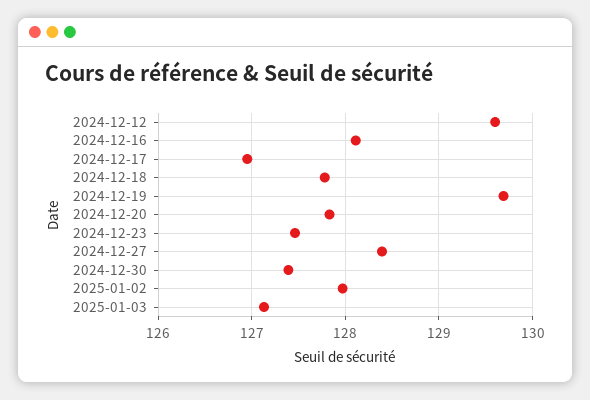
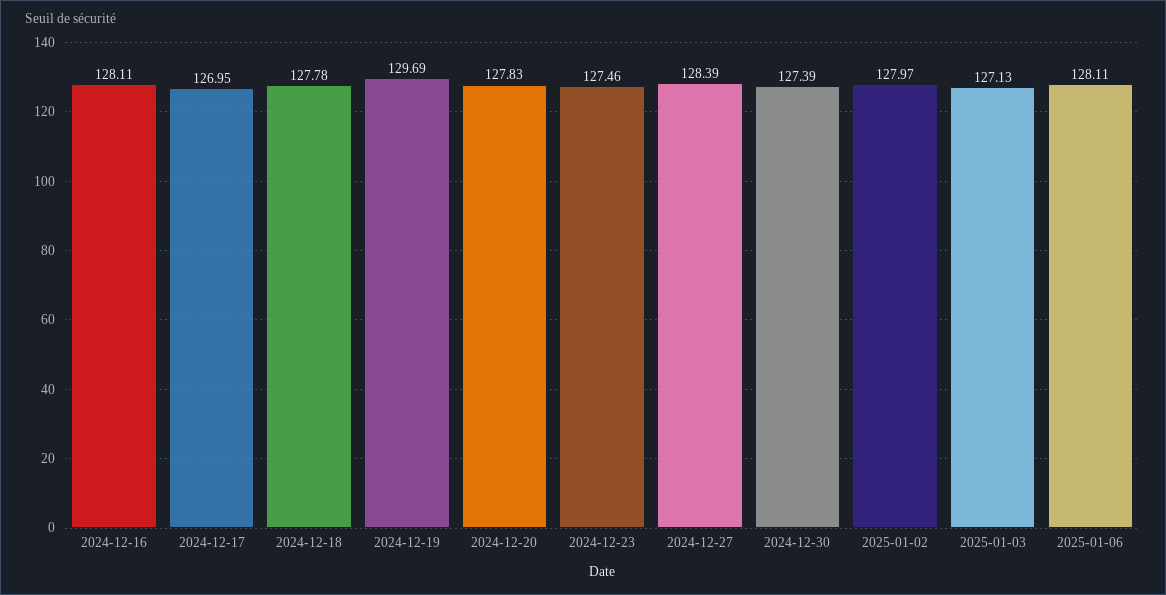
2024-12-12: 129.6 -> none
2025-01-06: none -> 128.11

